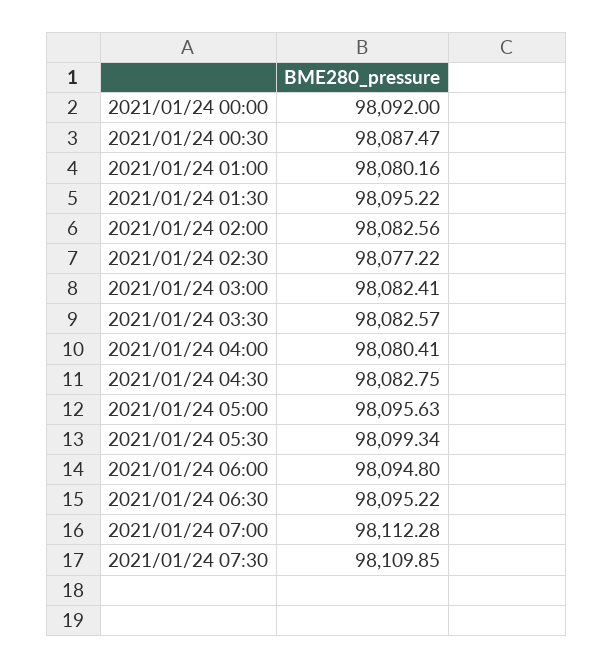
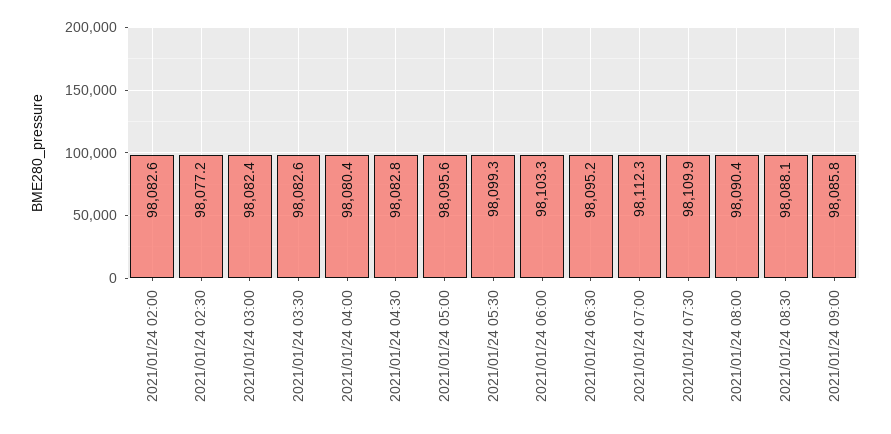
2021/01/24 00:00: 98092 -> none
2021/01/24 00:30: 98087.47 -> none
2021/01/24 01:00: 98080.16 -> none
2021/01/24 01:30: 98095.22 -> none
2021/01/24 06:00: 98094.8 -> 98103.3
2021/01/24 08:00: none -> 98090.4
2021/01/24 08:30: none -> 98088.1
2021/01/24 09:00: none -> 98085.8

